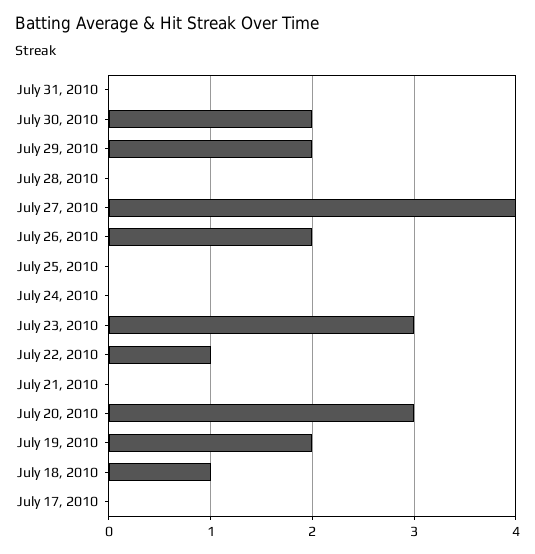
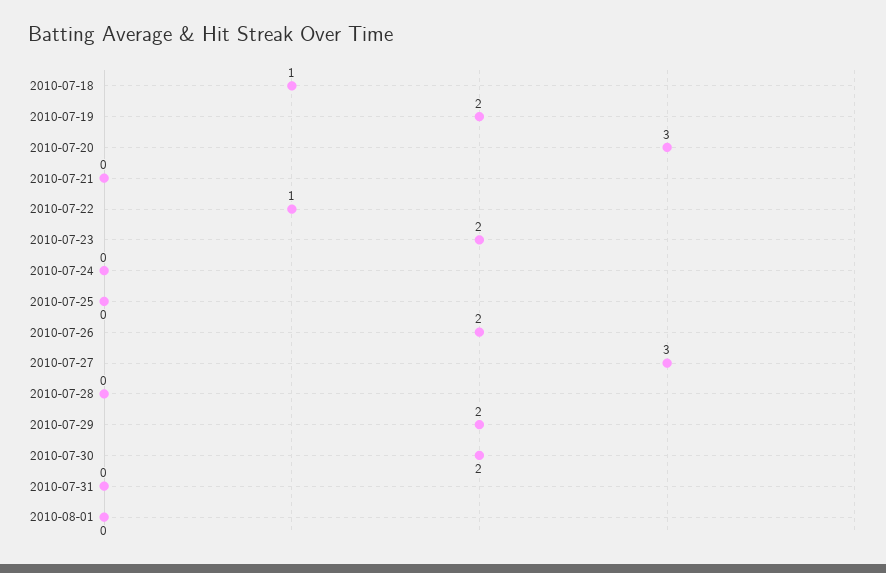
July 27, 2010: 4 -> 3
July 23, 2010: 3 -> 2
July 17, 2010: 0 -> none
2010-08-01: none -> 0

